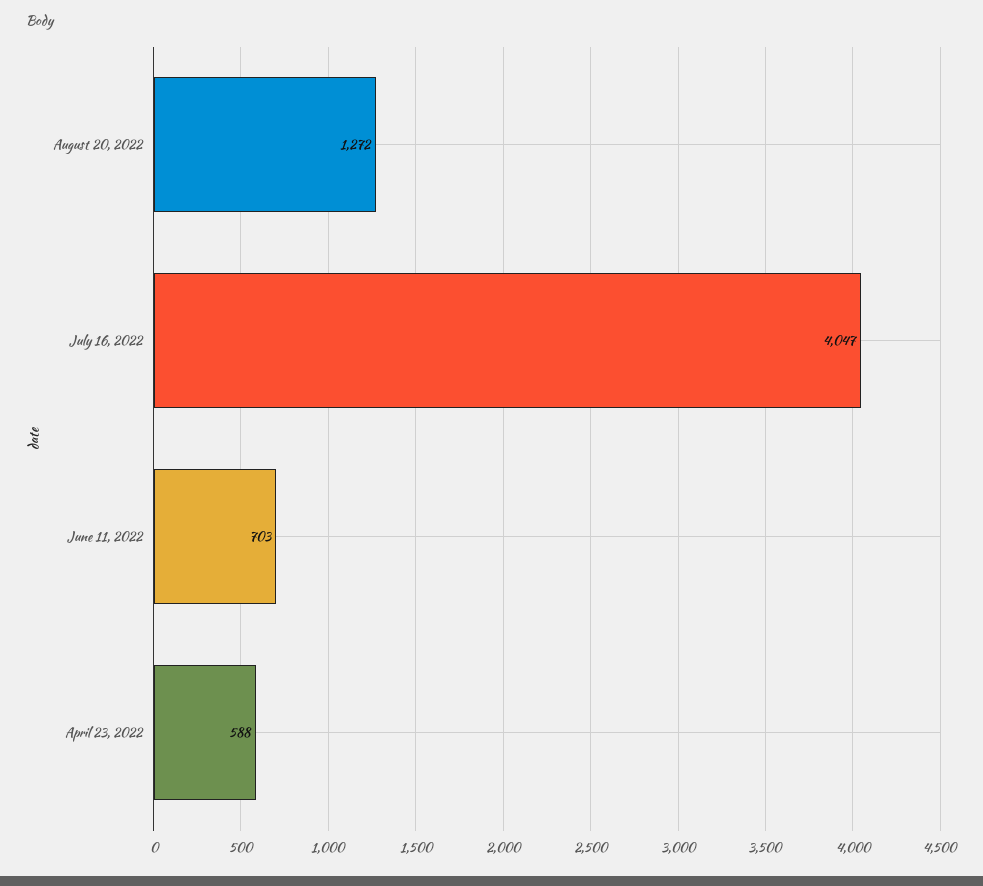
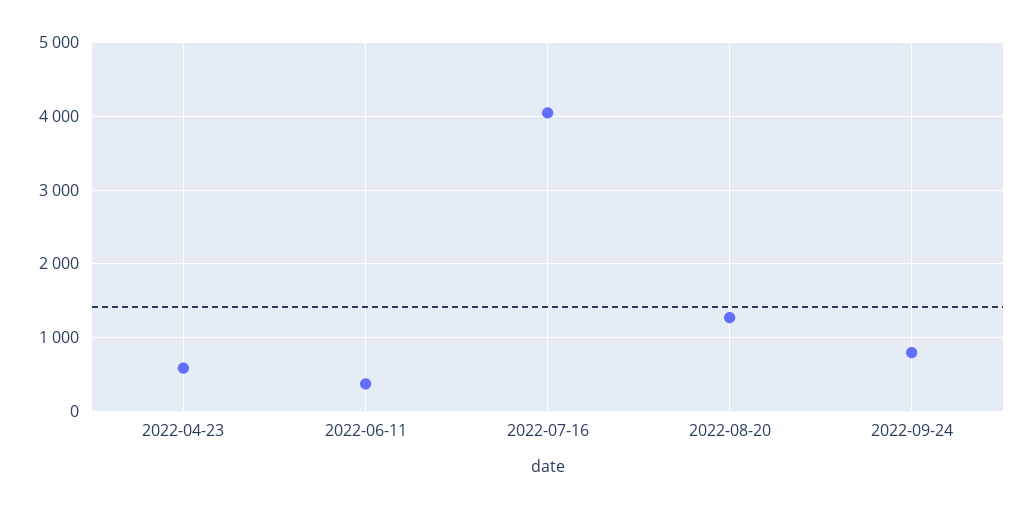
June 11, 2022: 703 -> 400
2022-09-24: none -> 800

